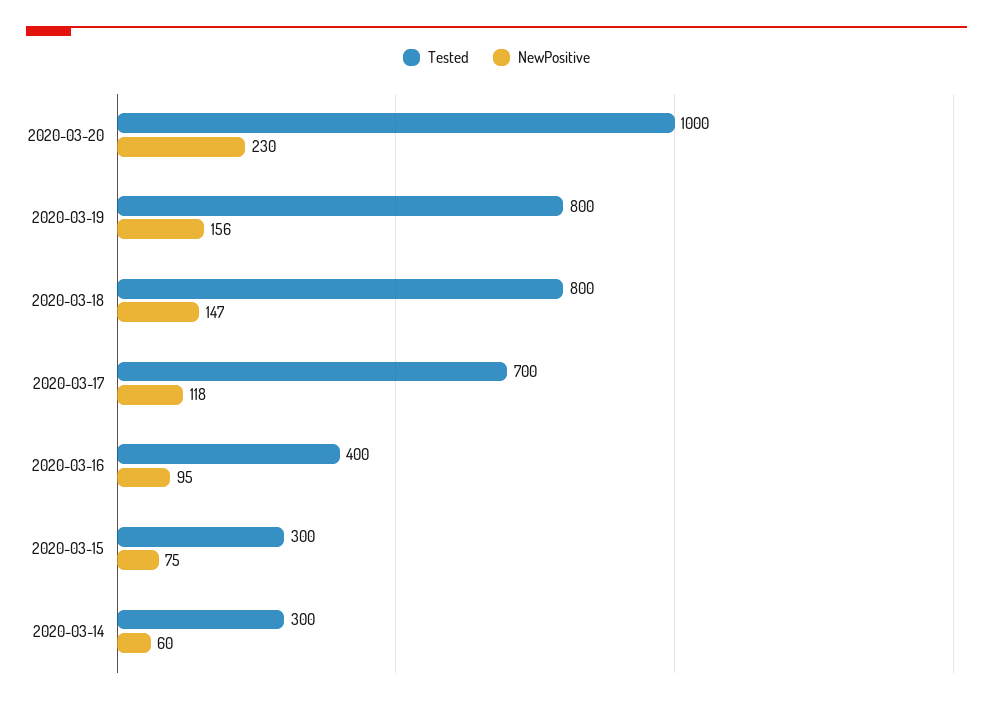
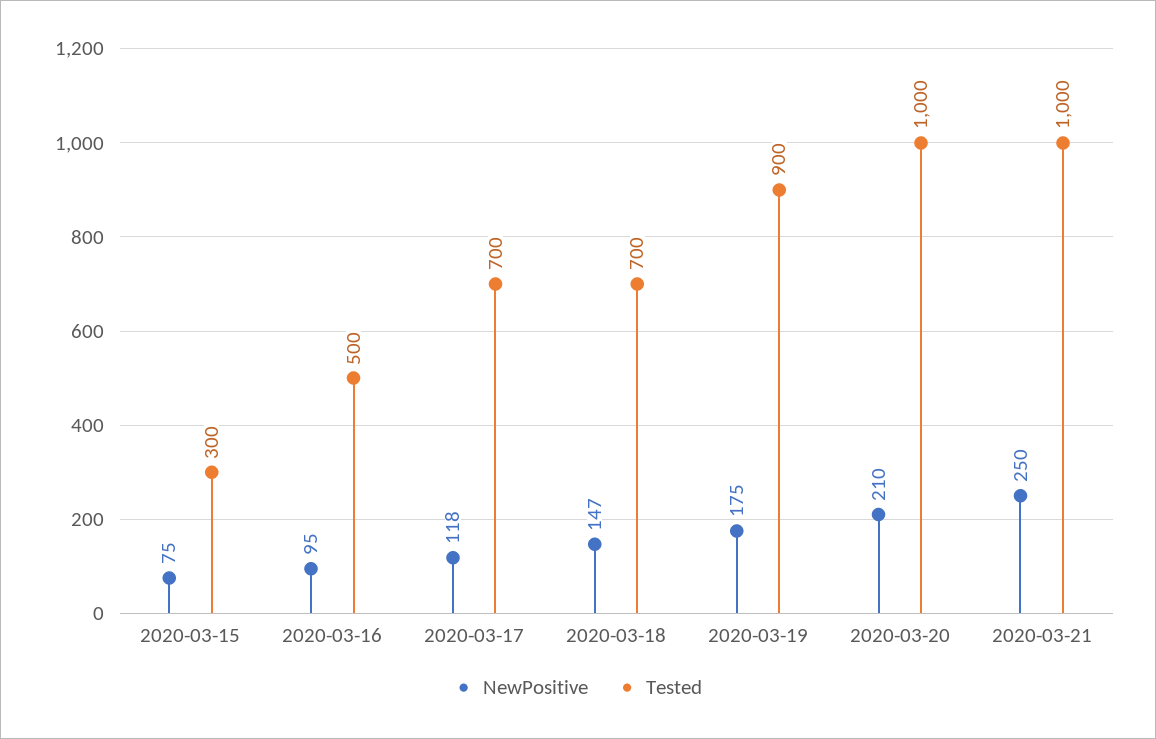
NewPositive, 2020-03-20: 230 -> 210
Tested, 2020-03-19: 800 -> 900
NewPositive, 2020-03-19: 156 -> 175
Tested, 2020-03-18: 800 -> 700
Tested, 2020-03-16: 400 -> 500
Tested, 2020-03-14: 300 -> none
NewPositive, 2020-03-14: 60 -> none
NewPositive, 2020-03-21: none -> 250
Tested, 2020-03-21: none -> 1000

